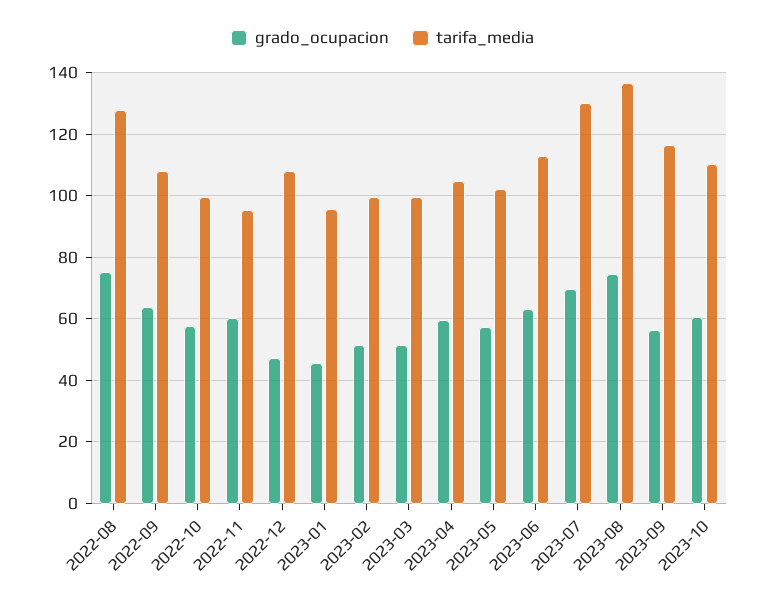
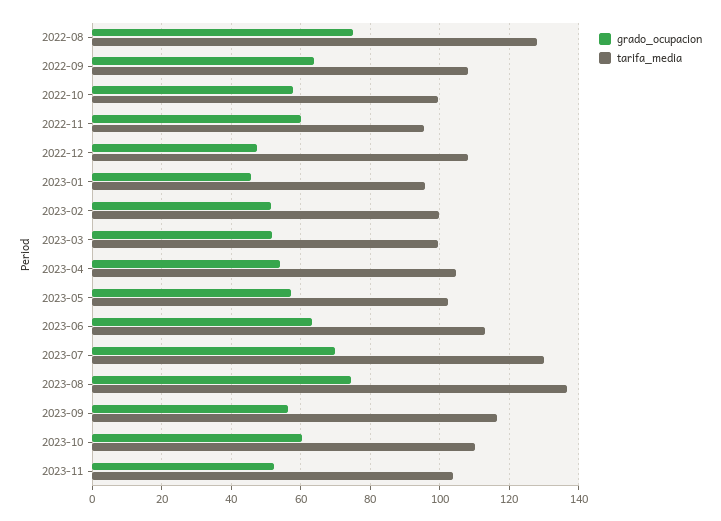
grado_ocupacion, 2023-04: 60 -> 54
grado_ocupacion, 2023-11: none -> 52
tarifa_media, 2023-11: none -> 104

